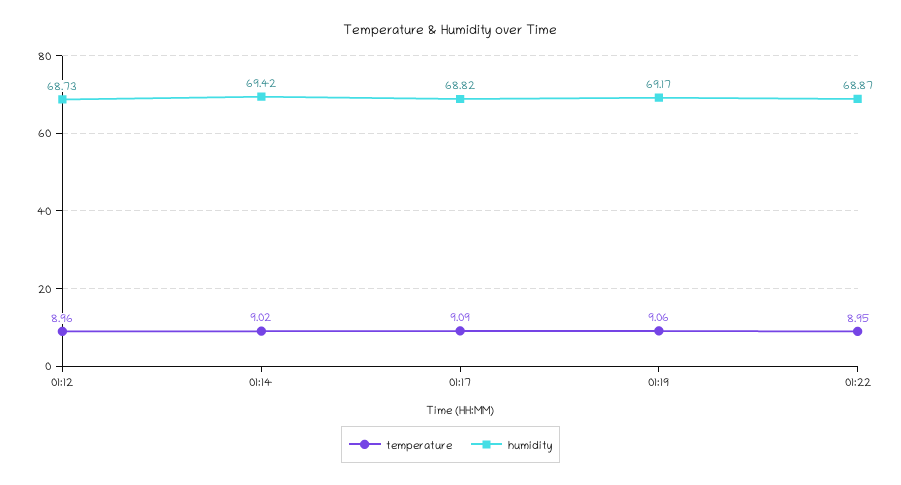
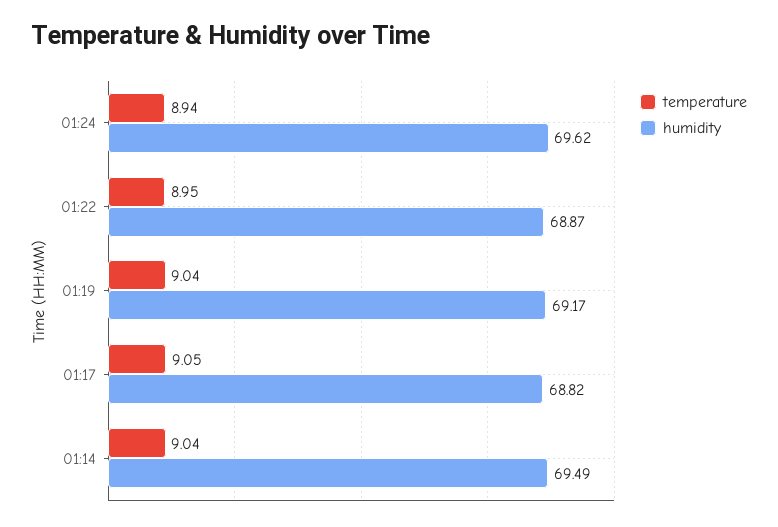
temperature, 01:12: 8.96 -> none
humidity, 01:12: 68.73 -> none
temperature, 01:14: 9.02 -> 9.04
humidity, 01:14: 69.42 -> 69.49
temperature, 01:17: 9.09 -> 9.05
temperature, 01:19: 9.06 -> 9.04
temperature, 01:24: none -> 8.94
humidity, 01:24: none -> 69.62

